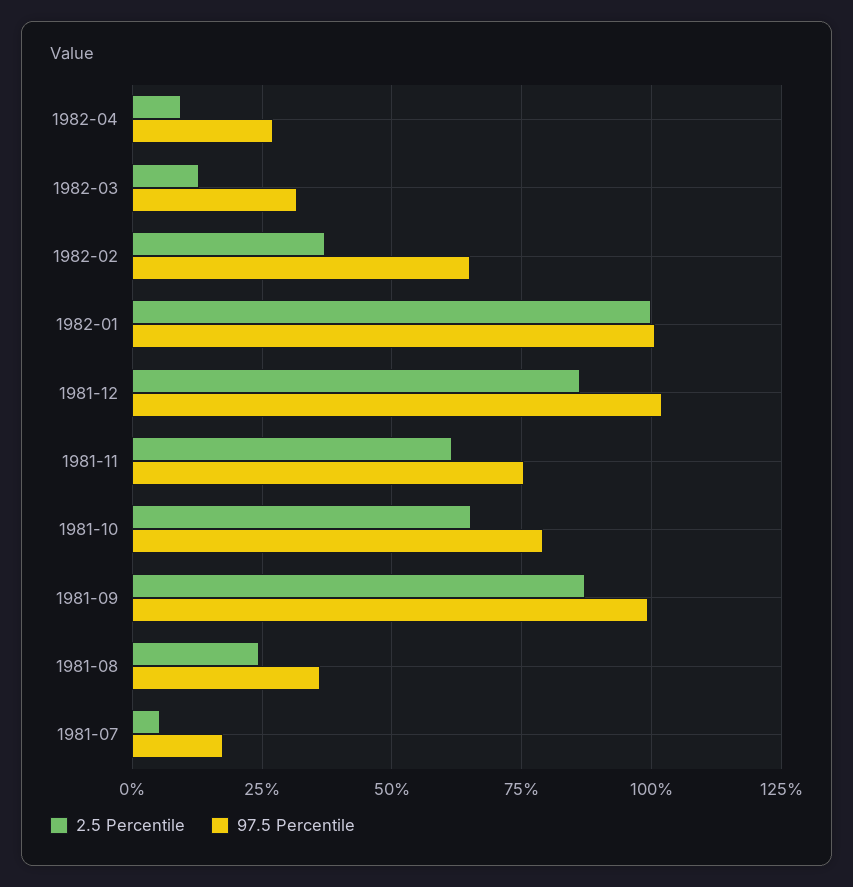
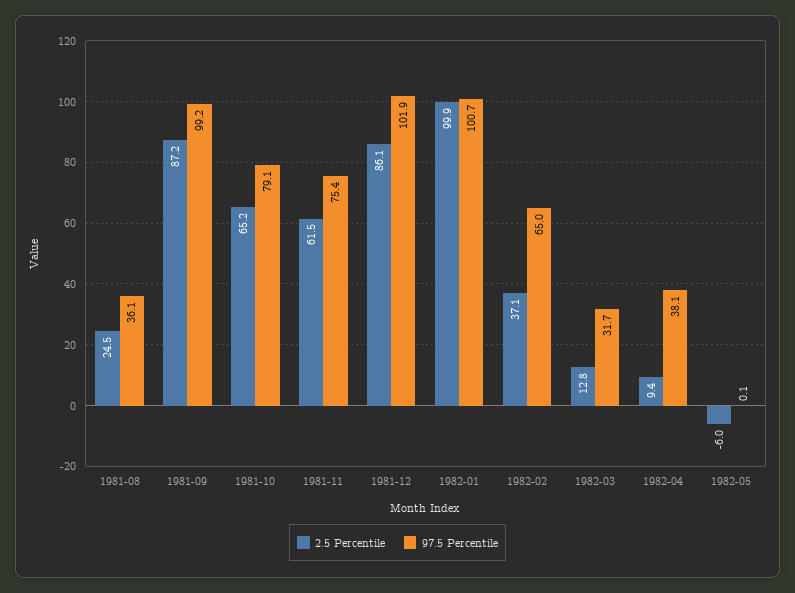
97.5 Percentile, 1982-04: 27.5 -> 38.1
2.5 Percentile, 1981-07: 5 -> none
97.5 Percentile, 1981-07: 17.5 -> none
2.5 Percentile, 1982-05: none -> -6
97.5 Percentile, 1982-05: none -> 0.1

